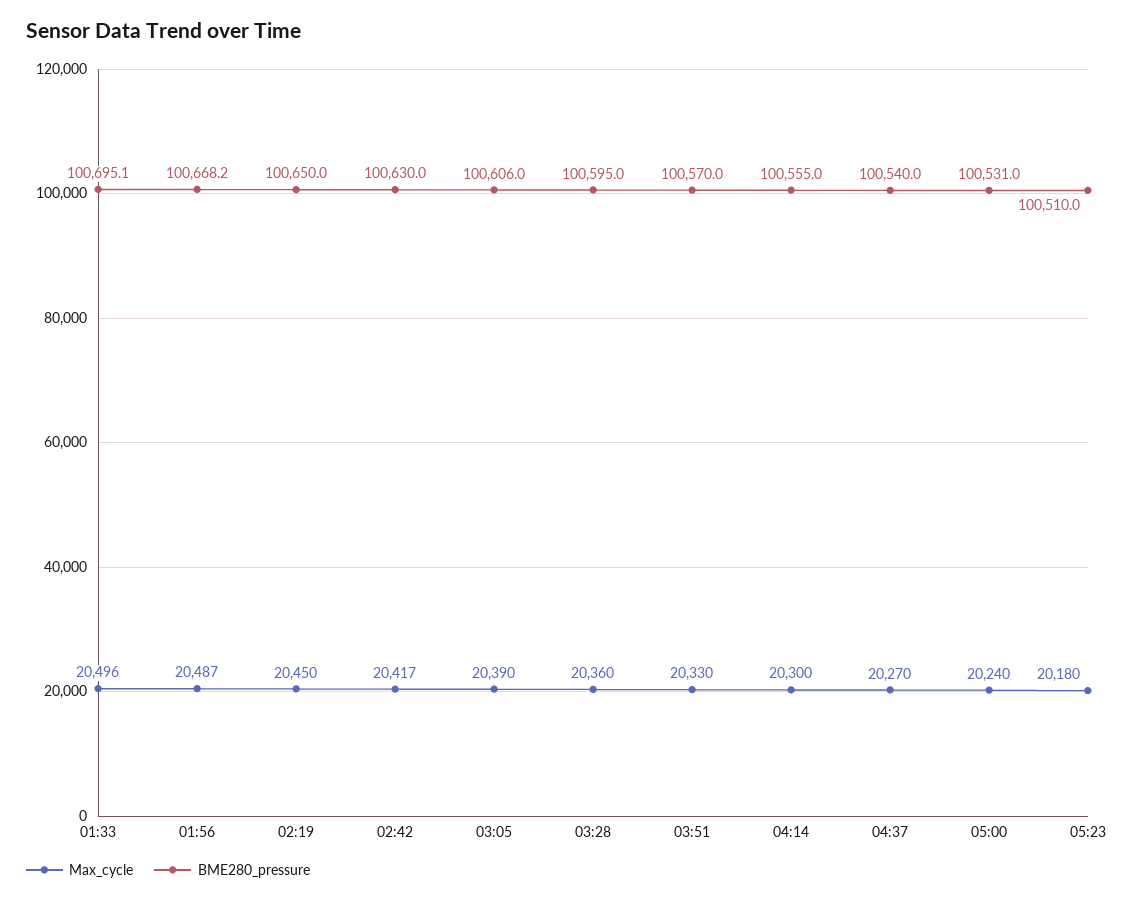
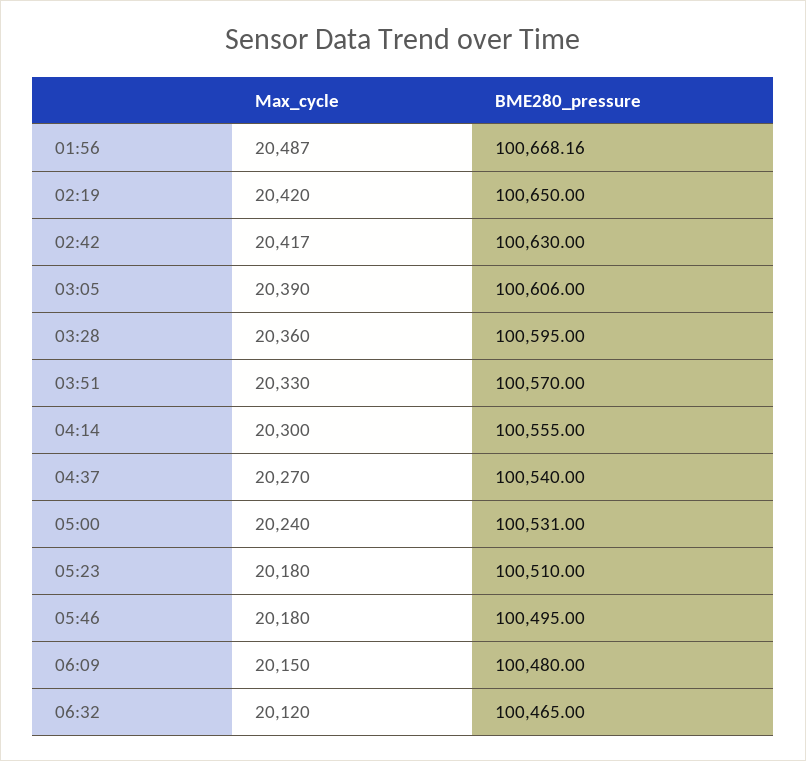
Max_cycle, 01:33: 20496 -> none
BME280_pressure, 01:33: 100695.1 -> none
Max_cycle, 02:19: 20450 -> 20420
Max_cycle, 05:46: none -> 20180
BME280_pressure, 05:46: none -> 100495
Max_cycle, 06:09: none -> 20150
BME280_pressure, 06:09: none -> 100480
Max_cycle, 06:32: none -> 20120
BME280_pressure, 06:32: none -> 100465

